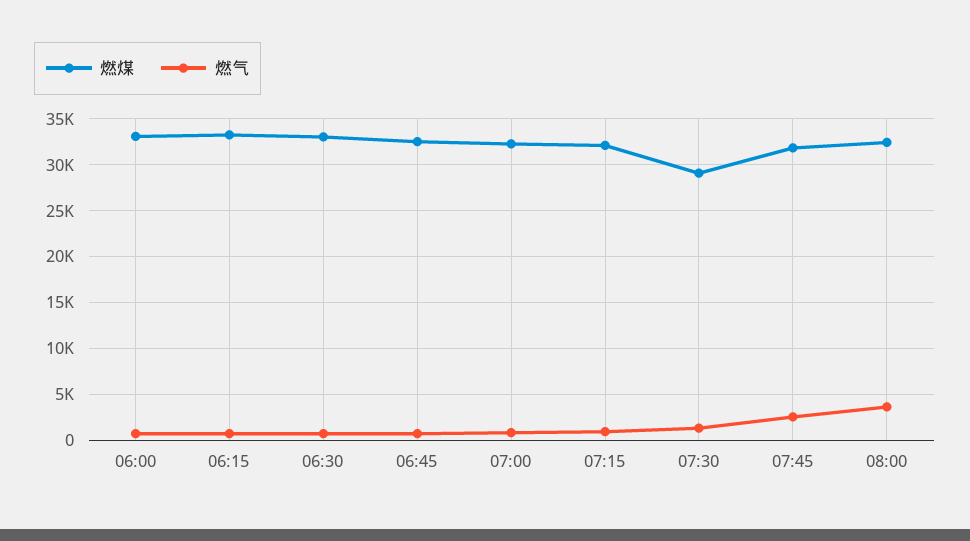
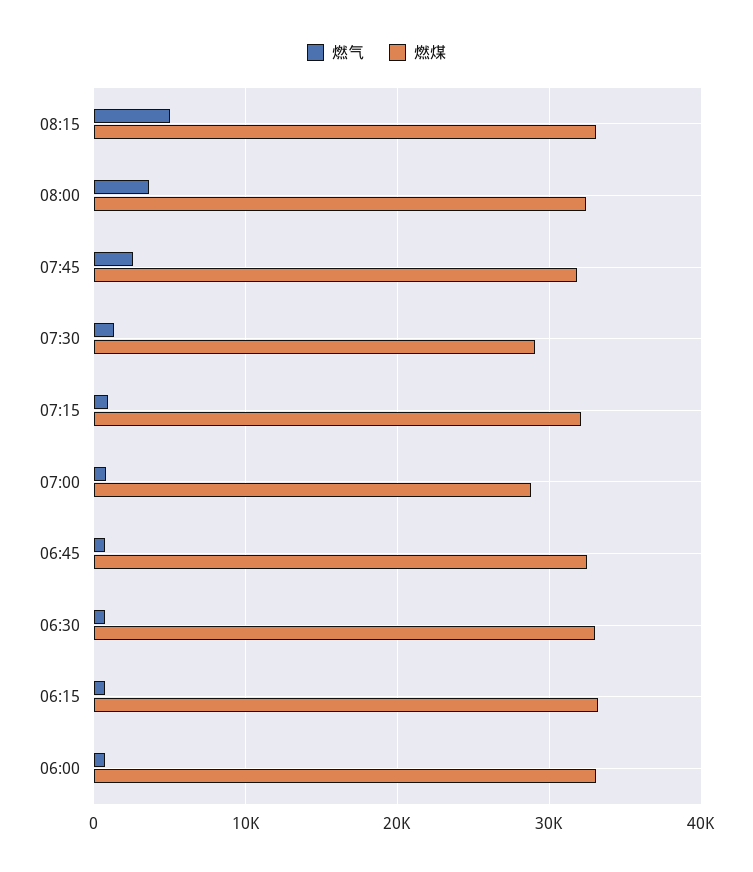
燃煤, 07:00: 32000 -> 29000
燃气, 08:15: none -> 5000
燃煤, 08:15: none -> 33000

